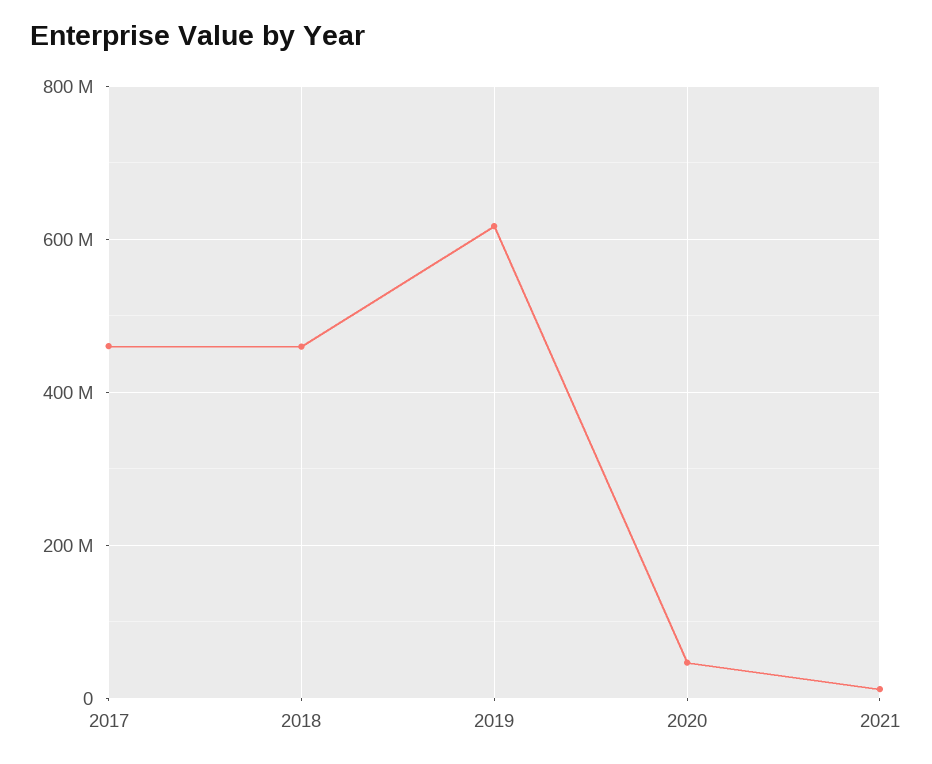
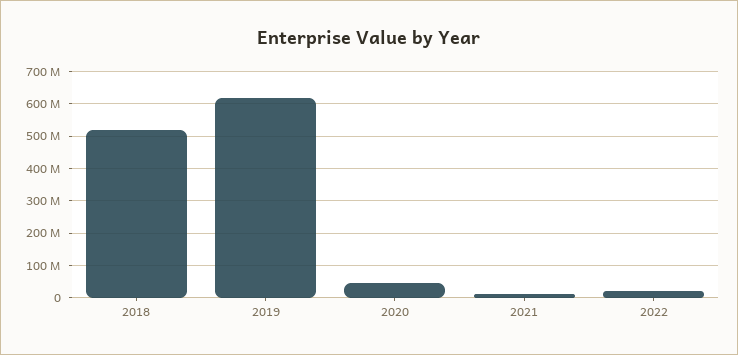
2017: 460000000 -> none
2018: 460000000 -> 520000000
2022: none -> 20000000

